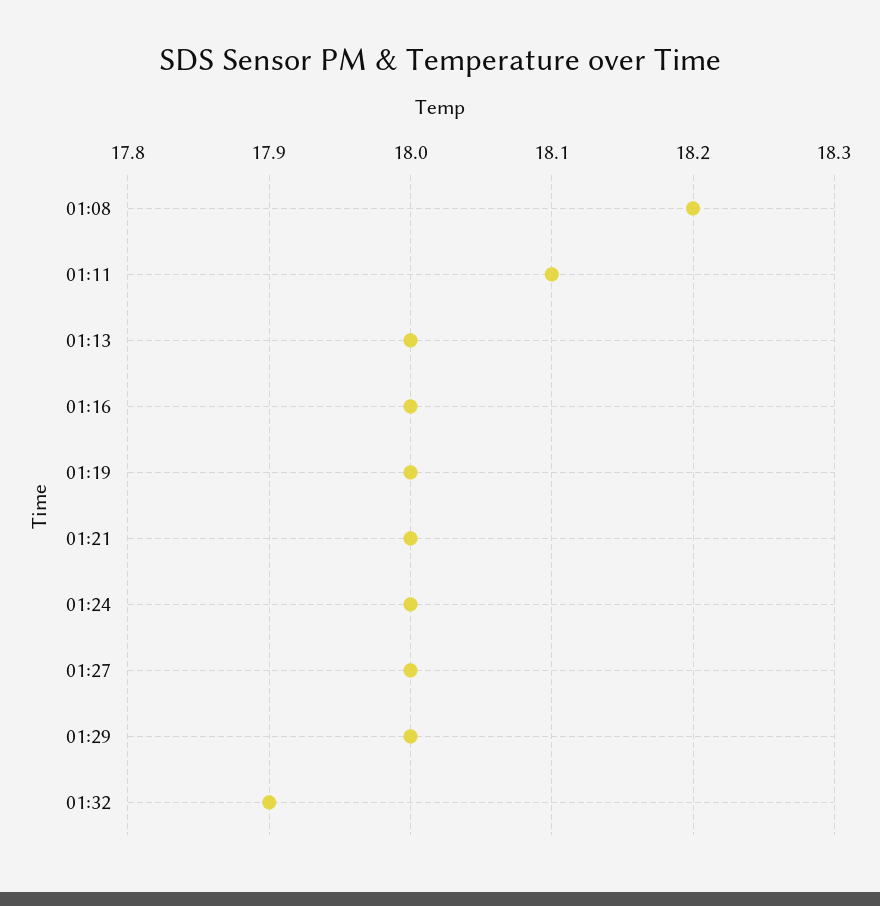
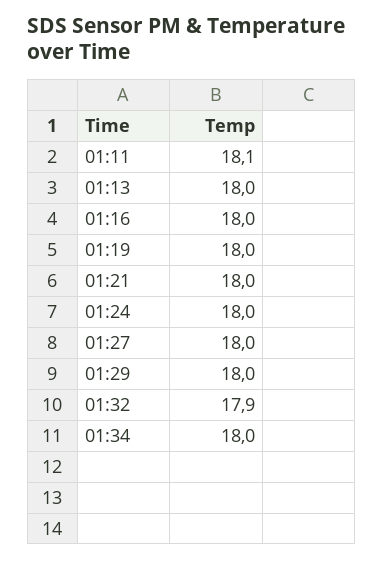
01:08: 18.2 -> none
01:34: none -> 18

